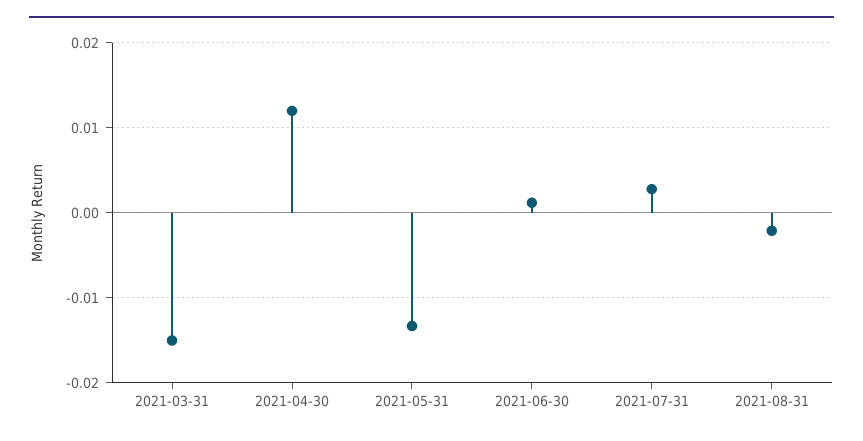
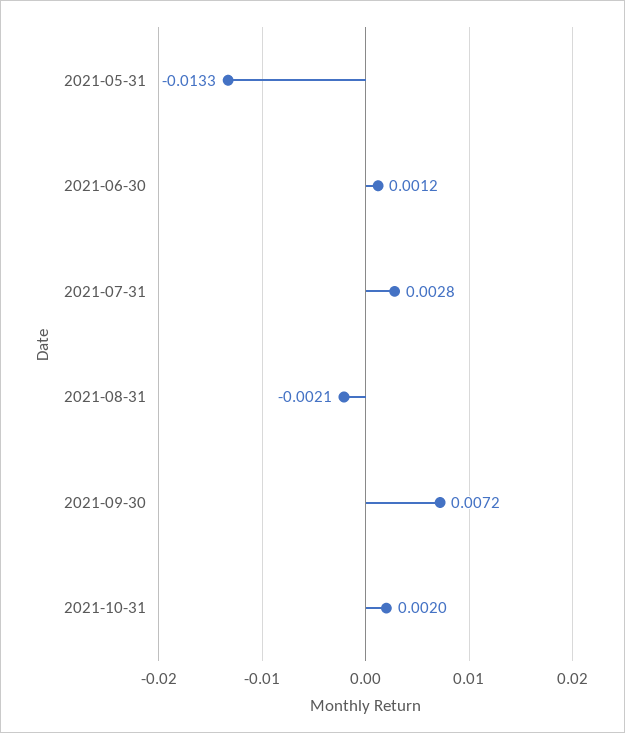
2021-03-31: -0.015 -> none
2021-04-30: 0.012 -> none
2021-09-30: none -> 0.0072
2021-10-31: none -> 0.002

